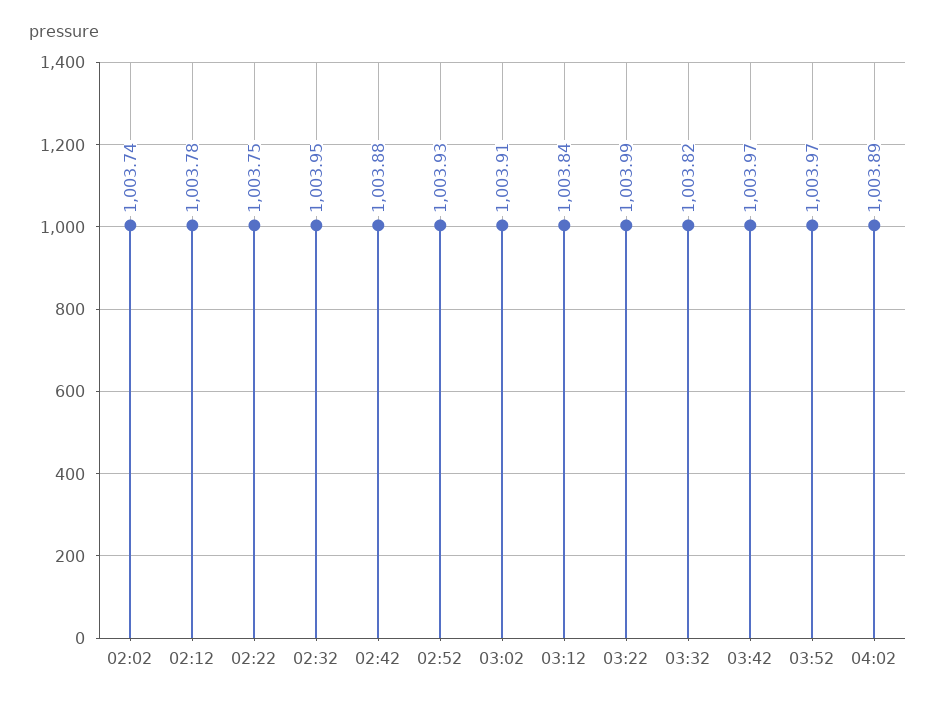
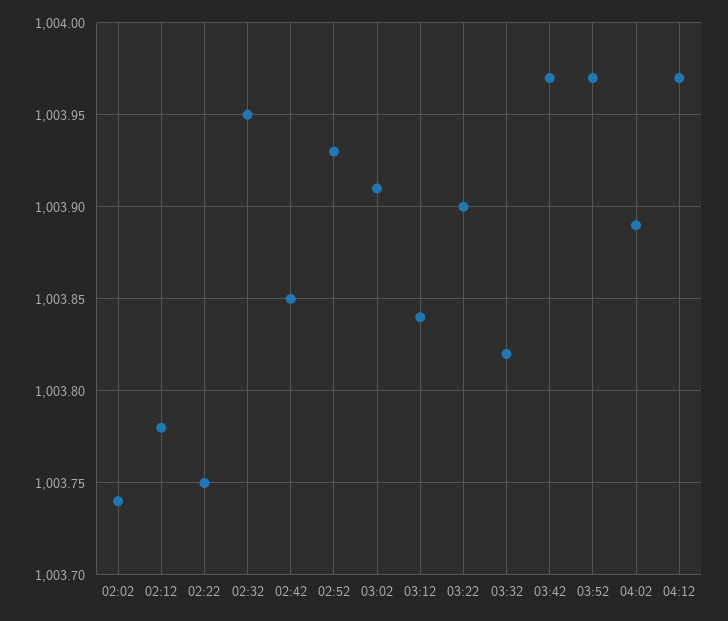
02:42: 1003.88 -> 1003.85
03:22: 1003.99 -> 1003.9
04:12: none -> 1003.97

